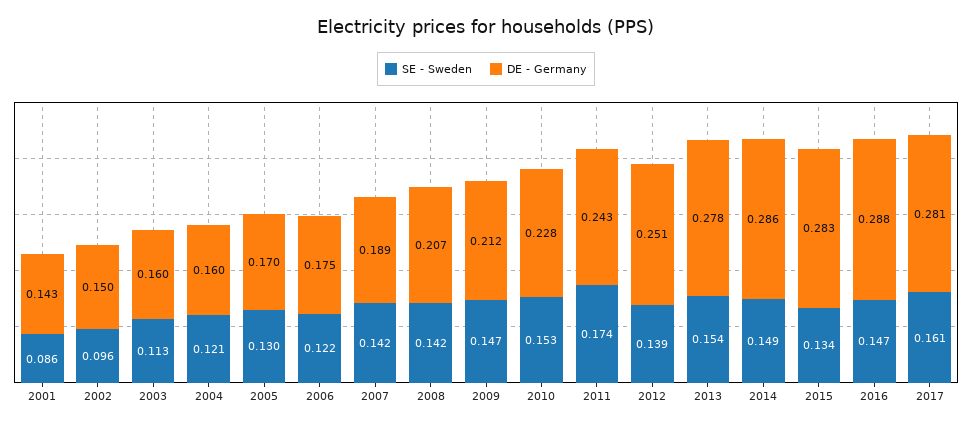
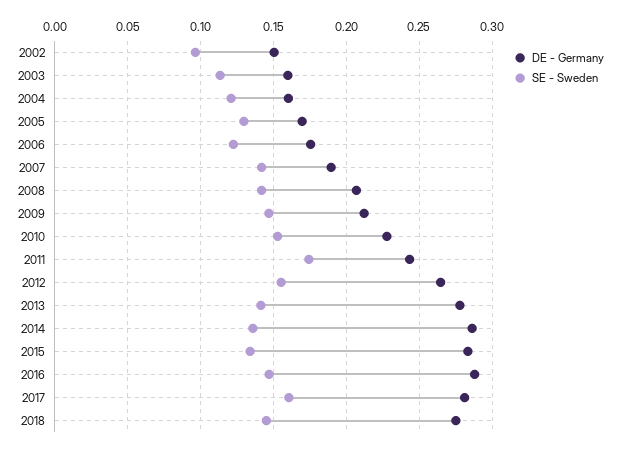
SE - Sweden, 2001: 0.086 -> none
DE - Germany, 2001: 0.143 -> none
SE - Sweden, 2012: 0.139 -> 0.155
DE - Germany, 2012: 0.251 -> 0.265
SE - Sweden, 2013: 0.154 -> 0.14
SE - Sweden, 2014: 0.149 -> 0.135
DE - Germany, 2018: none -> 0.275
SE - Sweden, 2018: none -> 0.145

